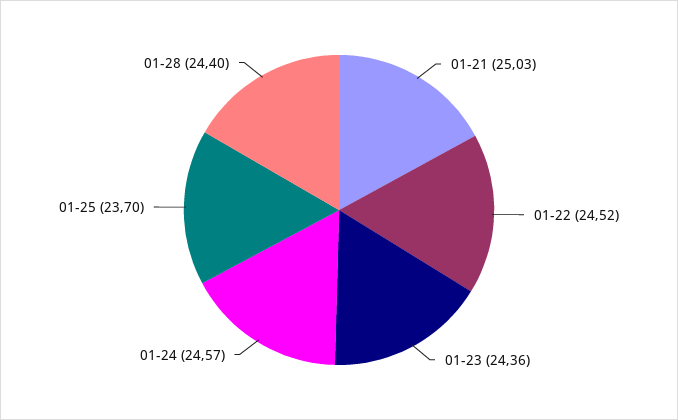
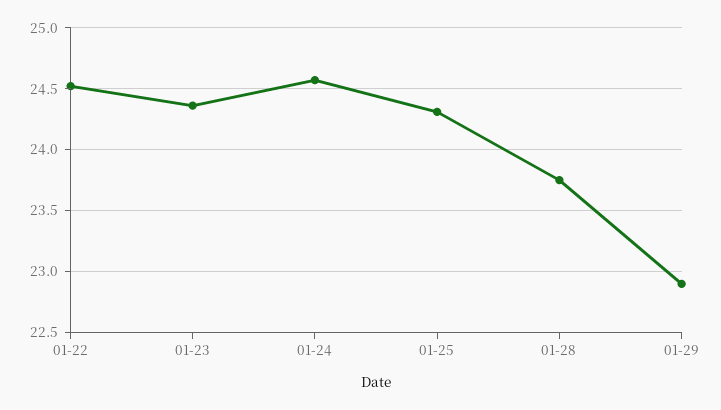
01-21: 25.03 -> none
01-25: 23.7 -> 24.3
01-28: 24.4 -> 23.75
01-29: none -> 22.9

